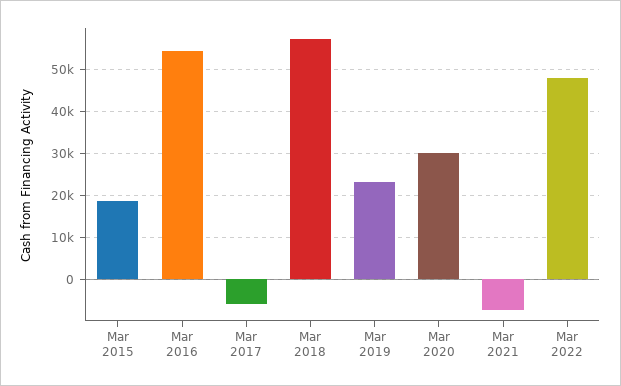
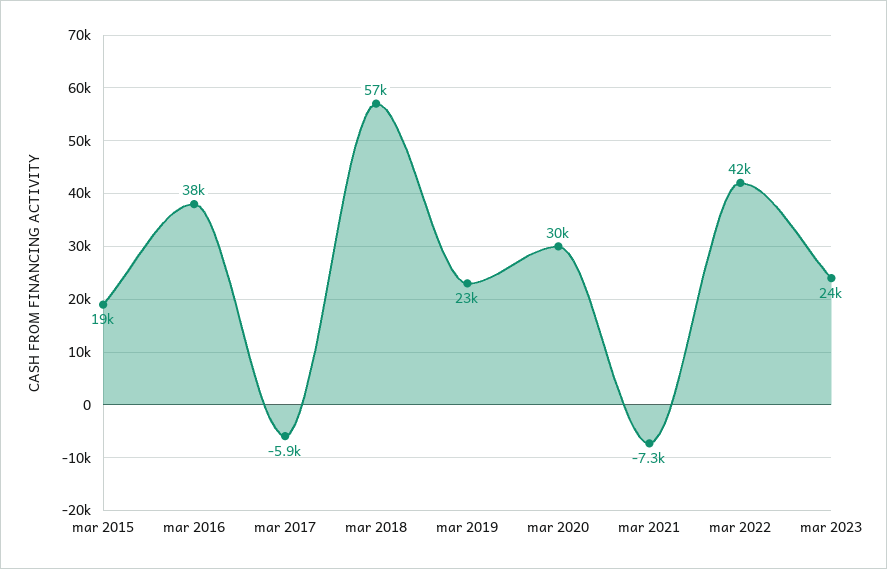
Mar 2016: 54000 -> 38000
Mar 2022: 48000 -> 42000
mar 2023: none -> 24000

